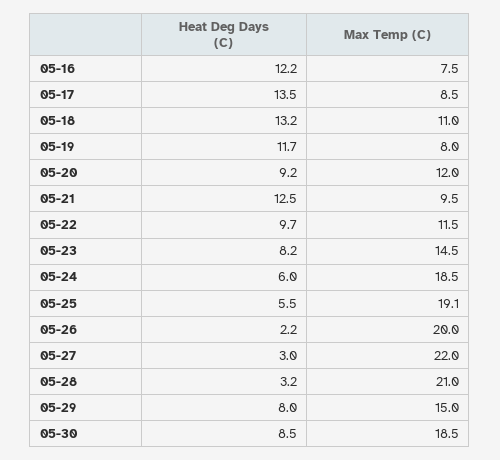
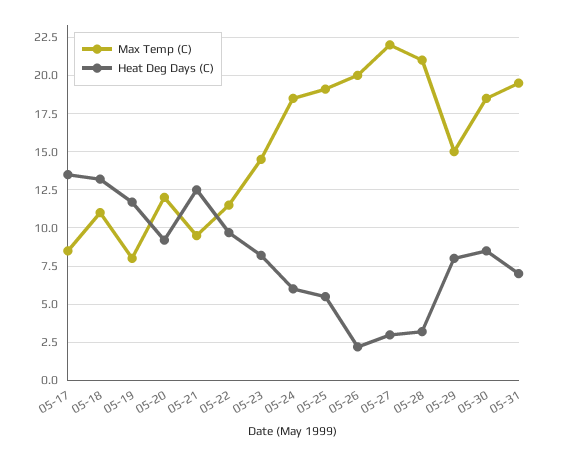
Heat Deg Days (C), 05-16: 12.2 -> none
Max Temp (C), 05-16: 7.5 -> none
Max Temp (C), 05-31: none -> 19.5
Heat Deg Days (C), 05-31: none -> 7

